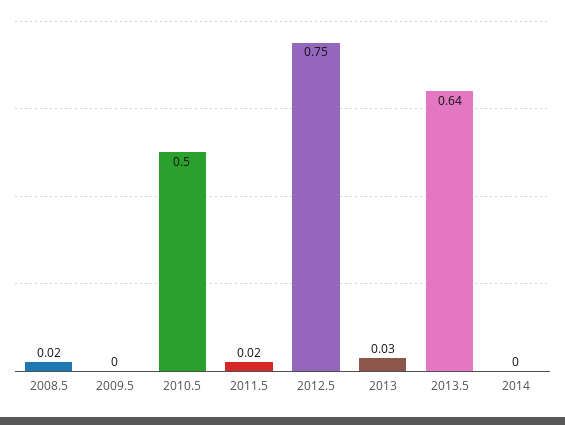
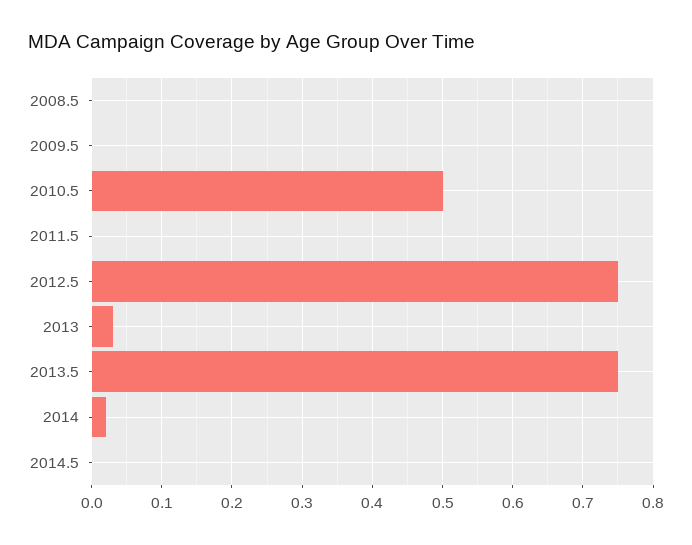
2008.5: 0.02 -> 0
2011.5: 0.02 -> 0
2013.5: 0.64 -> 0.75
2014: 0 -> 0.02
2014.5: none -> 0

